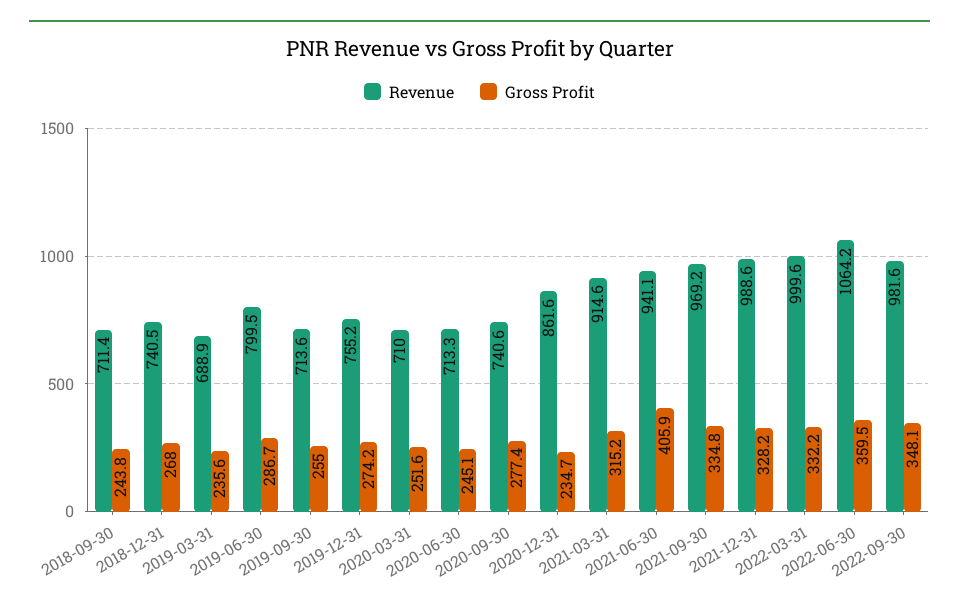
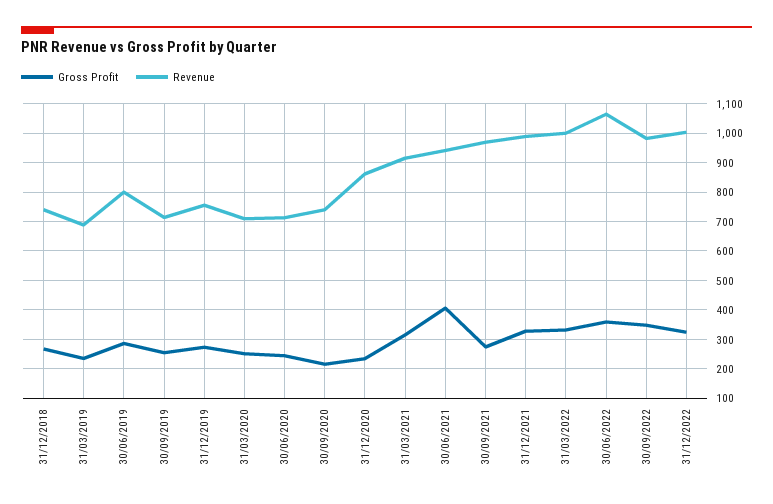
Revenue, 2018-09-30: 711.4 -> none
Gross Profit, 2018-09-30: 243.8 -> none
Gross Profit, 2020-09-30: 277.4 -> 225
Gross Profit, 2021-09-30: 334.8 -> 275
Gross Profit, 31/12/2022: none -> 325
Revenue, 31/12/2022: none -> 1000

